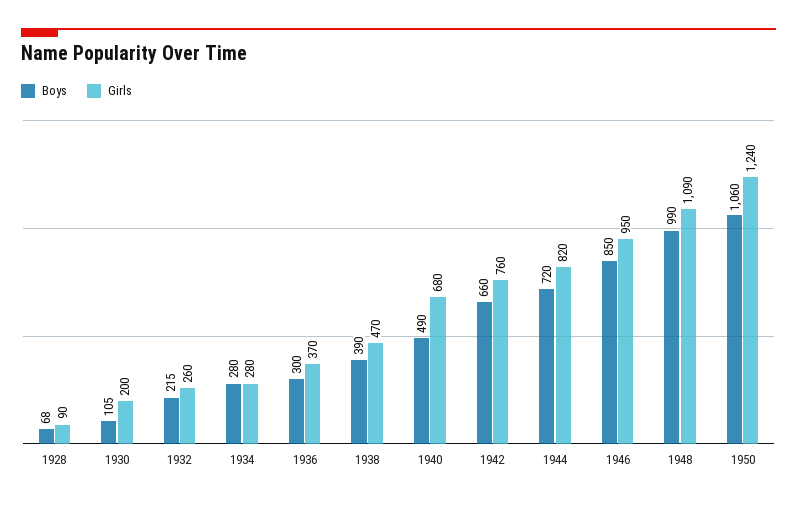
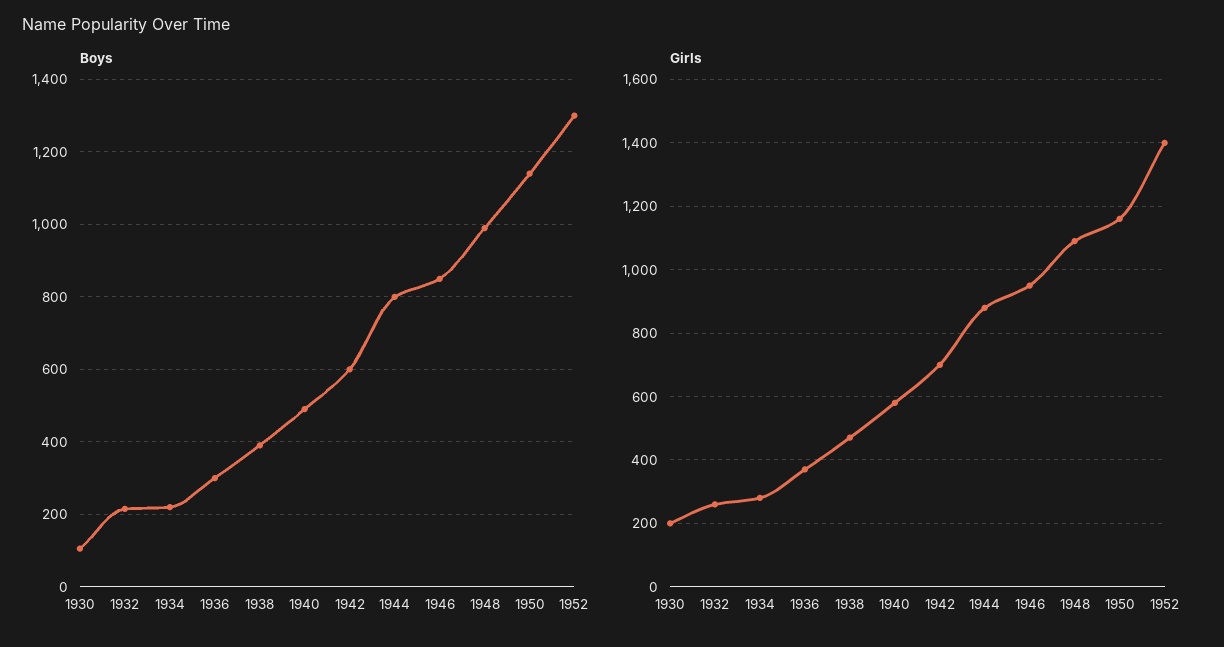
Boys, 1928: 68 -> none
Girls, 1928: 90 -> none
Boys, 1934: 280 -> 220
Girls, 1940: 680 -> 580
Boys, 1942: 660 -> 600
Girls, 1942: 760 -> 700
Boys, 1944: 720 -> 800
Girls, 1944: 820 -> 880
Boys, 1950: 1060 -> 1140
Girls, 1950: 1240 -> 1160
Boys, 1952: none -> 1300
Girls, 1952: none -> 1400

